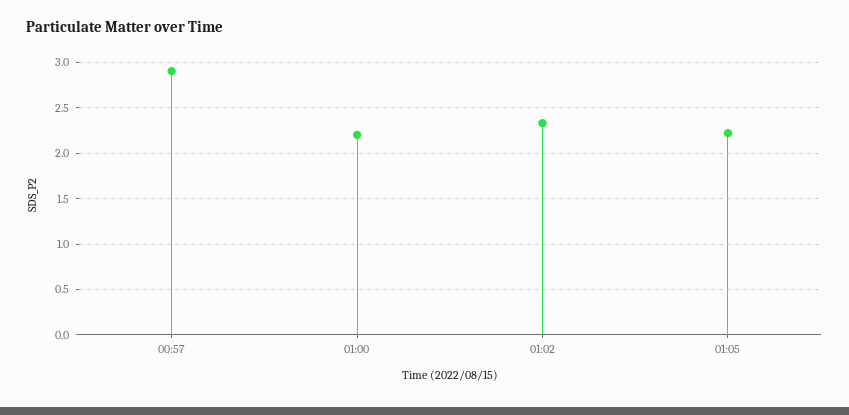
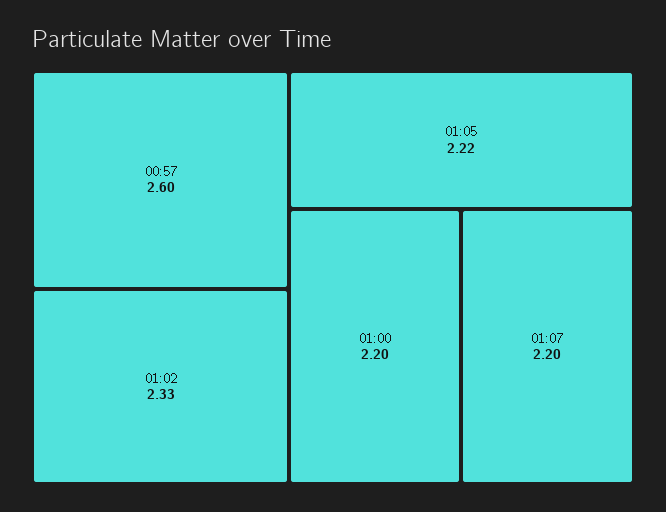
00:57: 2.9 -> 2.6
01:07: none -> 2.2

